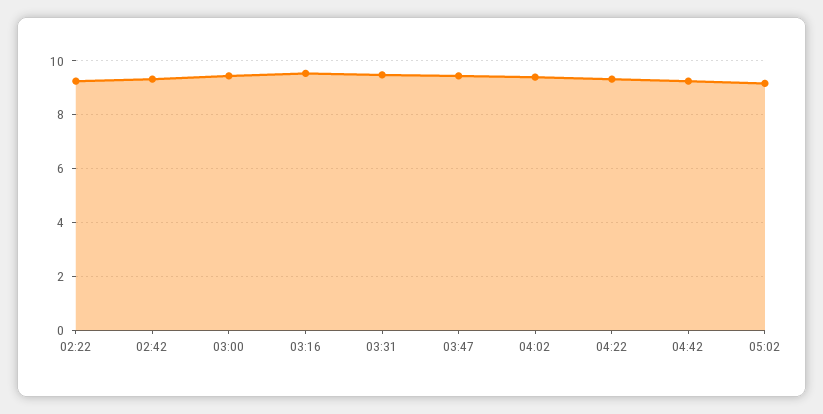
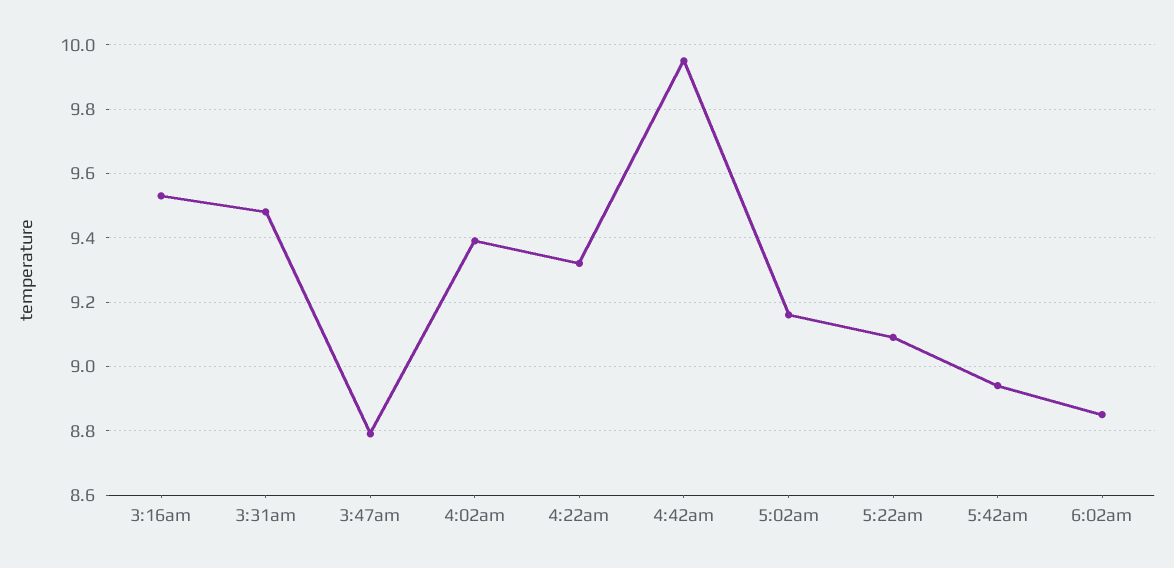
02:22: 9.25 -> none
02:42: 9.25 -> none
03:00: 9.5 -> none
03:47: 9.5 -> 8.8
04:42: 9.25 -> 9.95
5:22am: none -> 9.1
5:42am: none -> 8.95
6:02am: none -> 8.85

